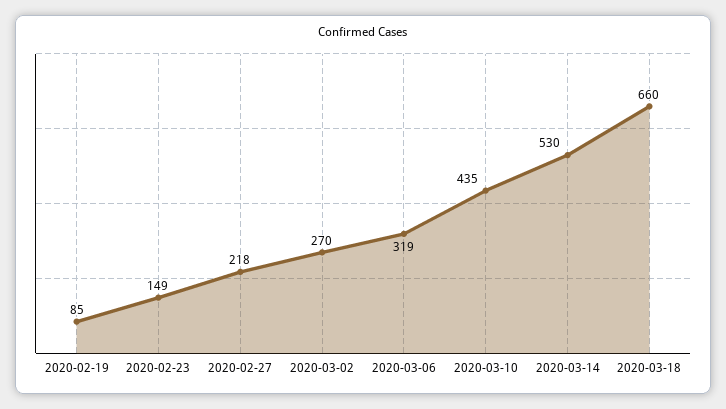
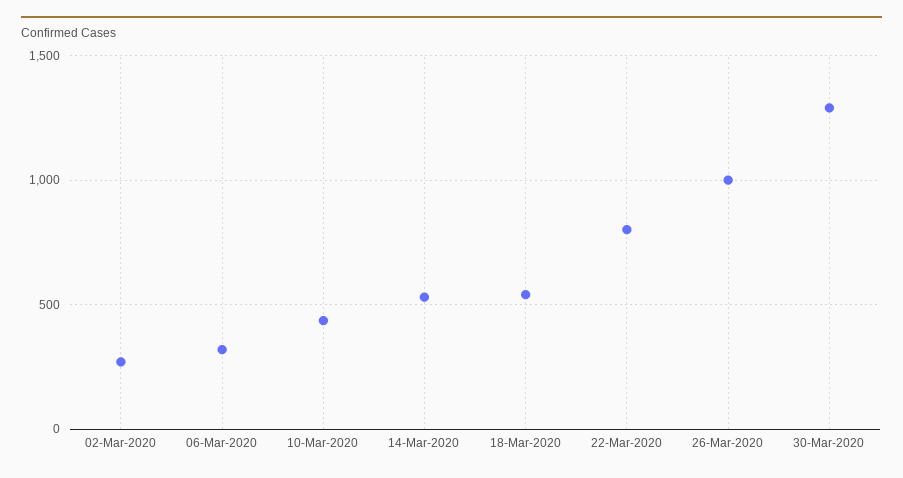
2020-02-19: 85 -> none
2020-02-23: 149 -> none
2020-02-27: 218 -> none
2020-03-18: 660 -> 550
22-Mar-2020: none -> 800
26-Mar-2020: none -> 1000
30-Mar-2020: none -> 1300

